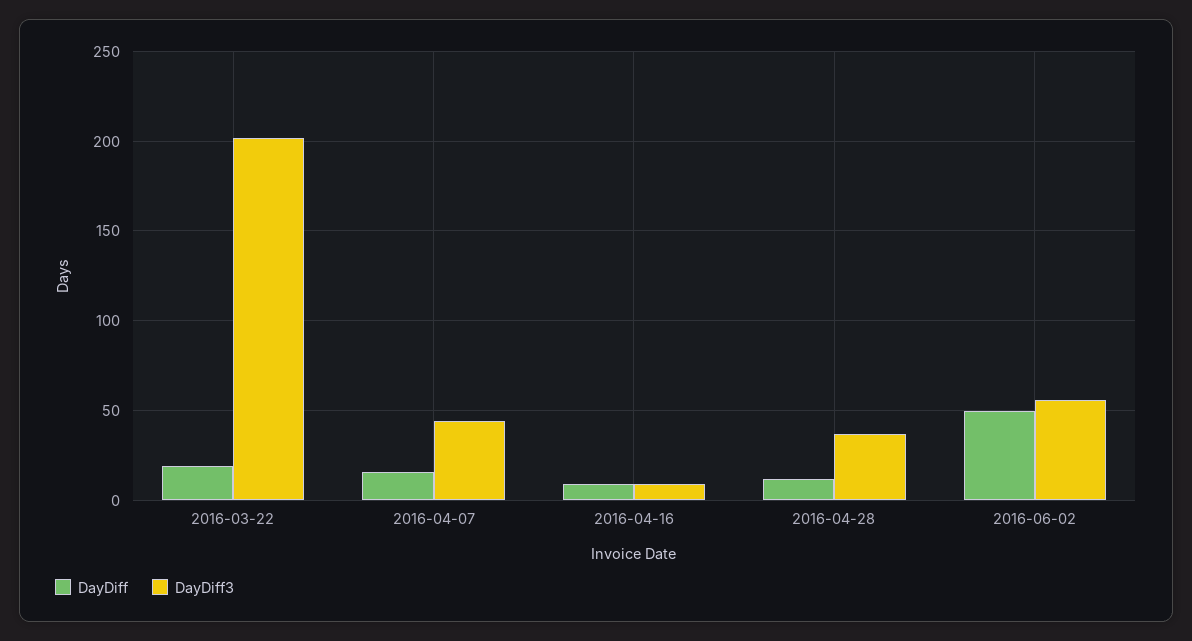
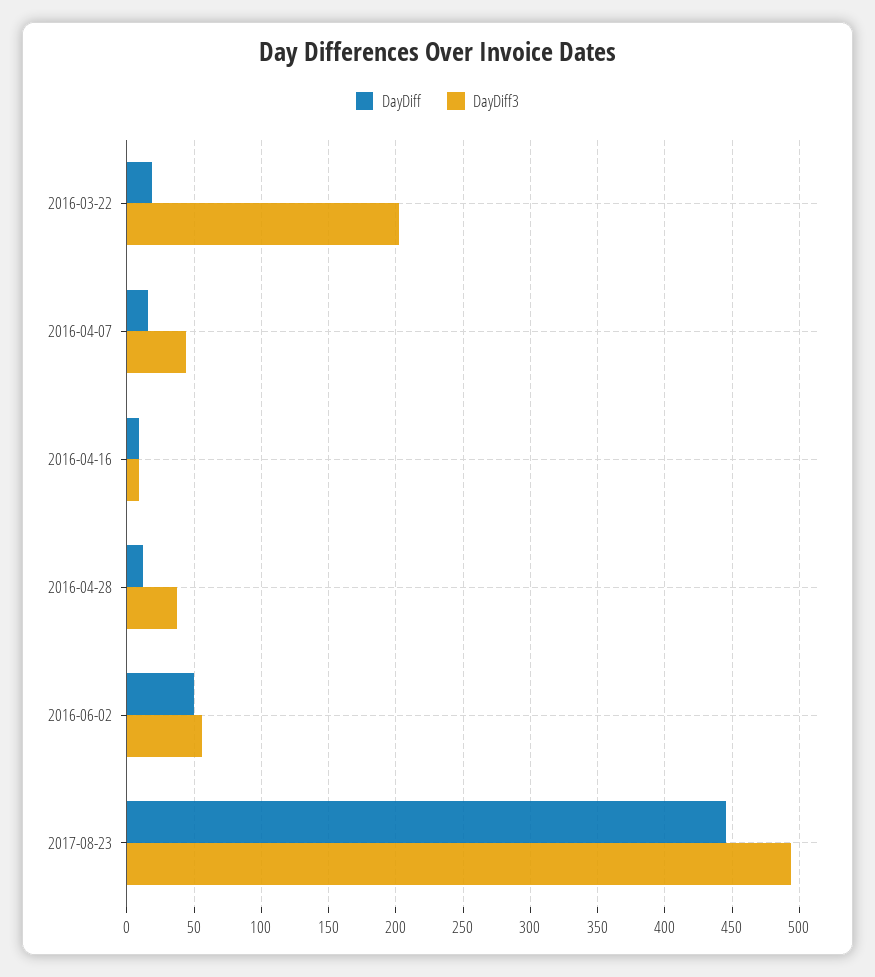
DayDiff, 2017-08-23: none -> 445
DayDiff3, 2017-08-23: none -> 495

